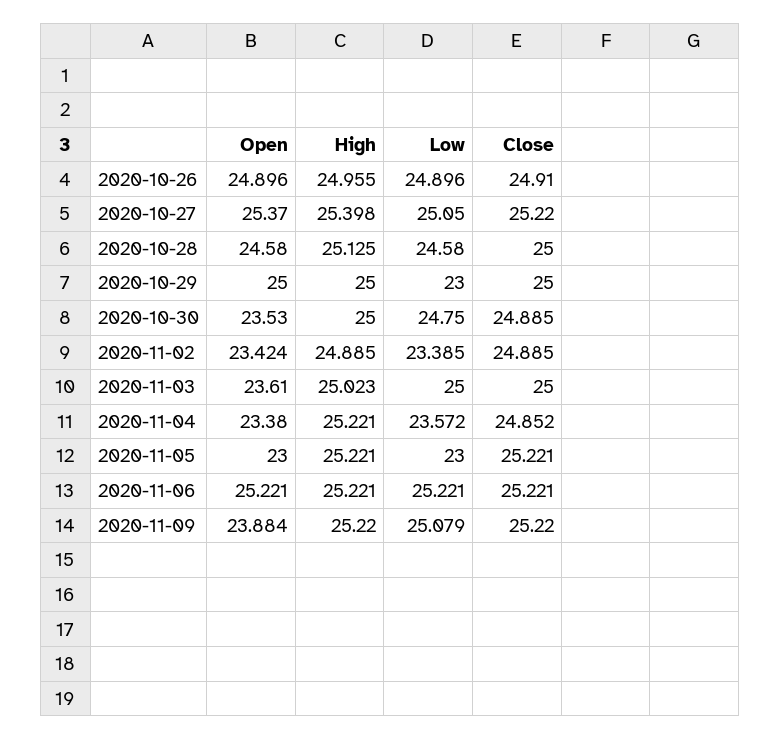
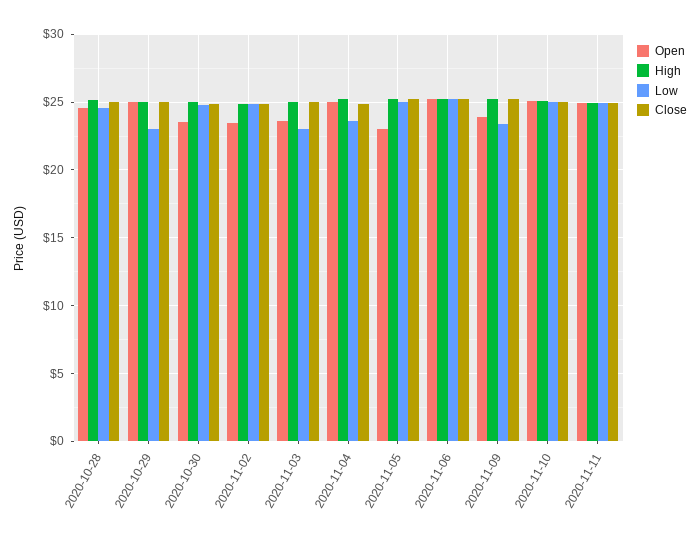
Open, 2020-10-26: 24.896 -> none
High, 2020-10-26: 24.955 -> none
Low, 2020-10-26: 24.896 -> none
Close, 2020-10-26: 24.91 -> none
Open, 2020-10-27: 25.37 -> none
High, 2020-10-27: 25.398 -> none
Low, 2020-10-27: 25.05 -> none
Close, 2020-10-27: 25.22 -> none
Low, 2020-11-02: 23.385 -> 25
Low, 2020-11-03: 25 -> 23
Open, 2020-11-04: 23.38 -> 25
Low, 2020-11-05: 23 -> 25
Low, 2020-11-09: 25.079 -> 23.5
Open, 2020-11-10: none -> 25
High, 2020-11-10: none -> 25
Low, 2020-11-10: none -> 25
Close, 2020-11-10: none -> 25
Open, 2020-11-11: none -> 25
High, 2020-11-11: none -> 25
Low, 2020-11-11: none -> 25
Close, 2020-11-11: none -> 25

